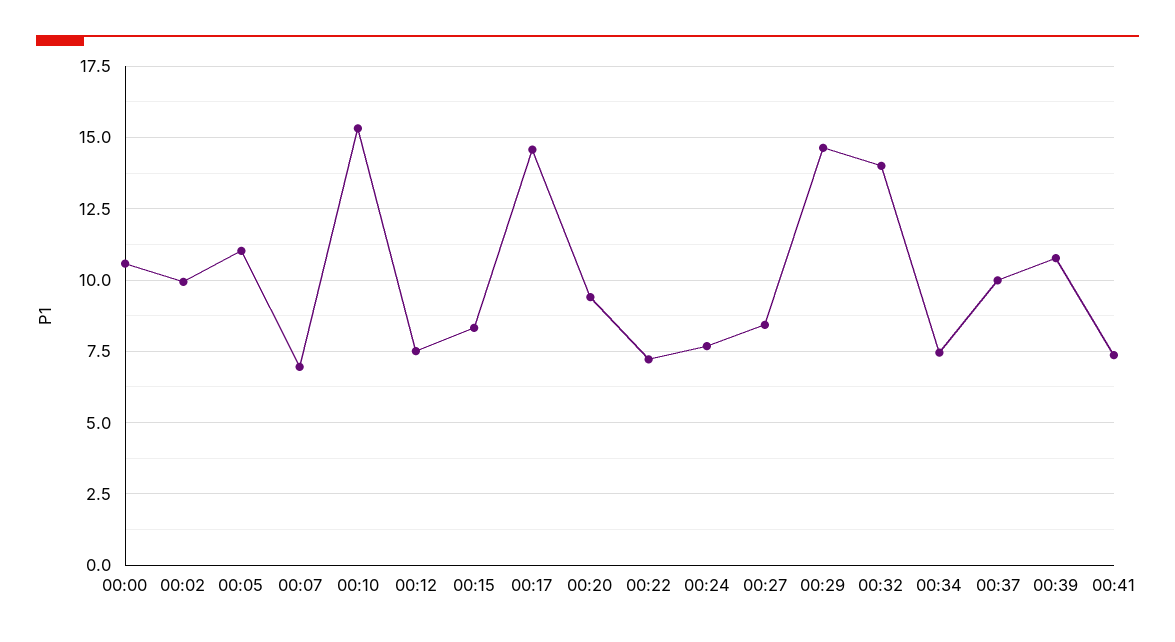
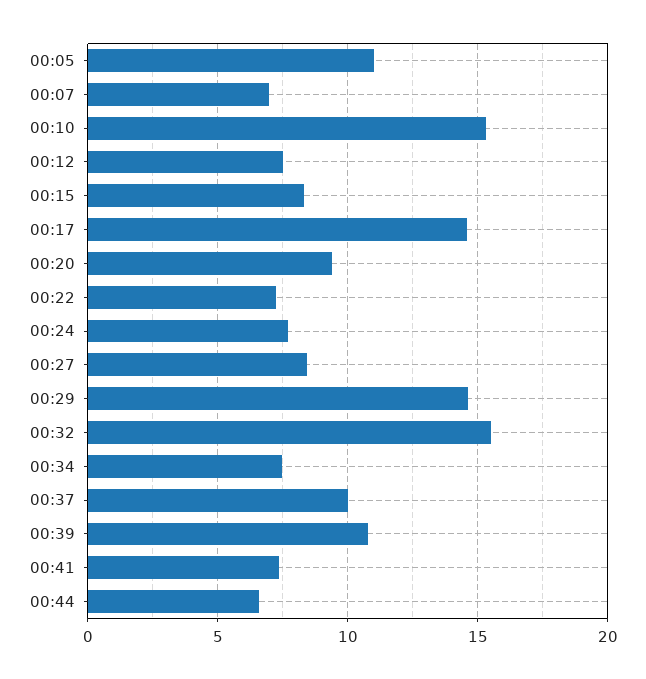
00:00: 10.5 -> none
00:02: 10 -> none
00:32: 14 -> 15.5
00:44: none -> 6.5

